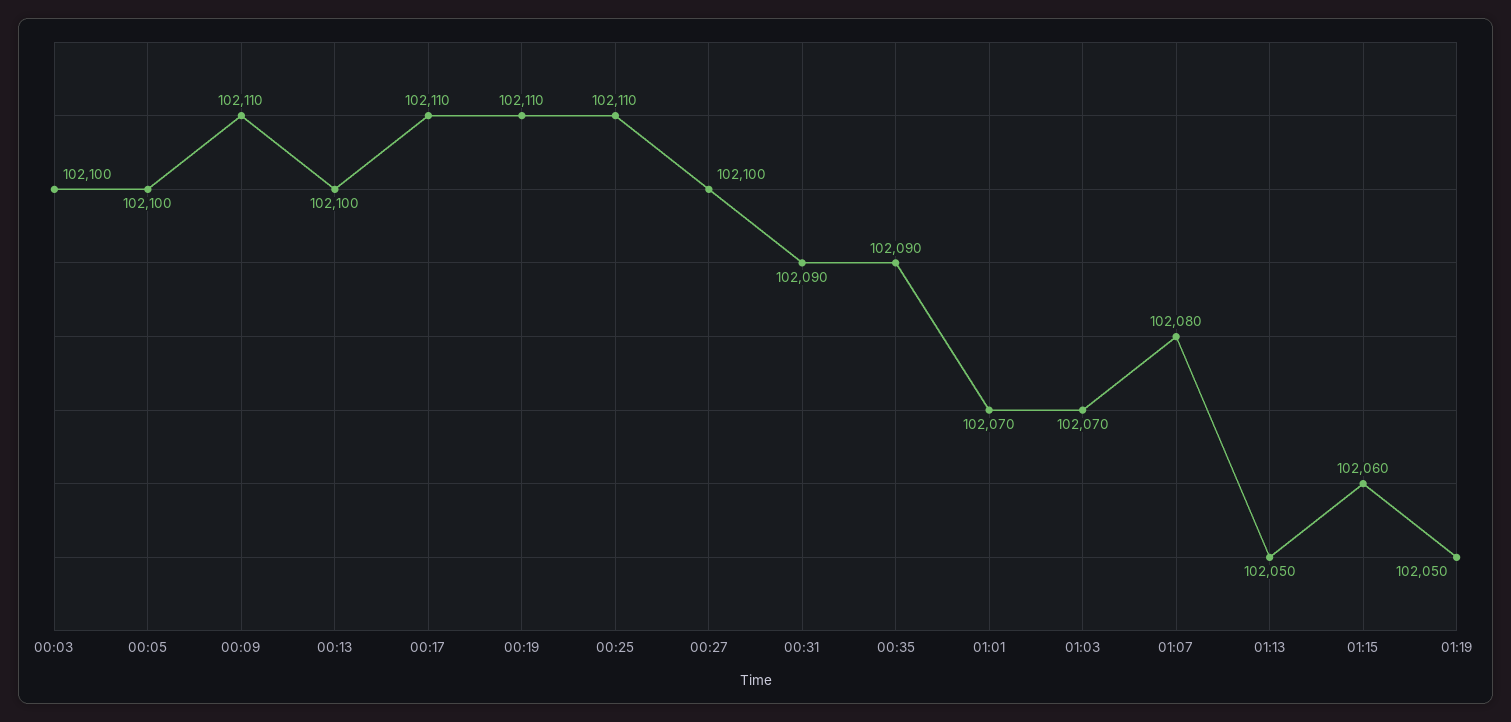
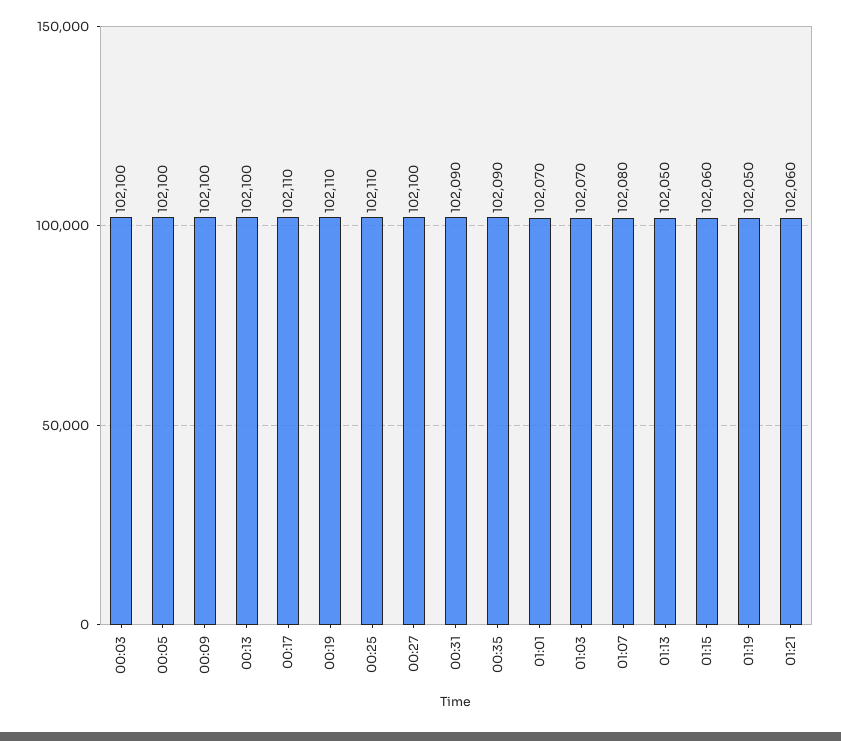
00:09: 102110 -> 102100
01:21: none -> 102060

